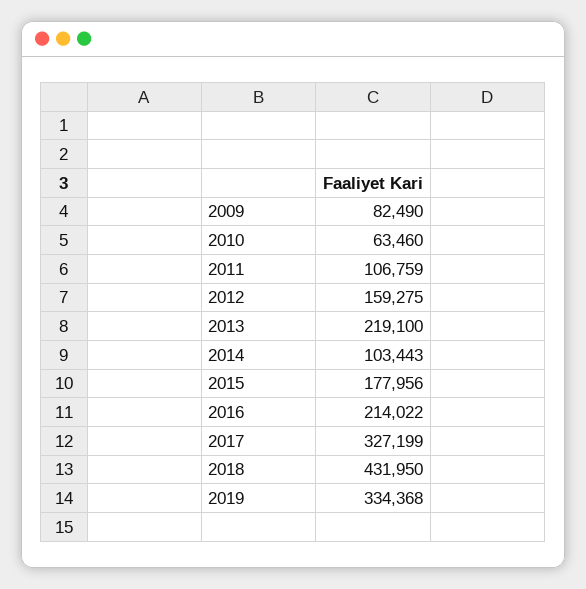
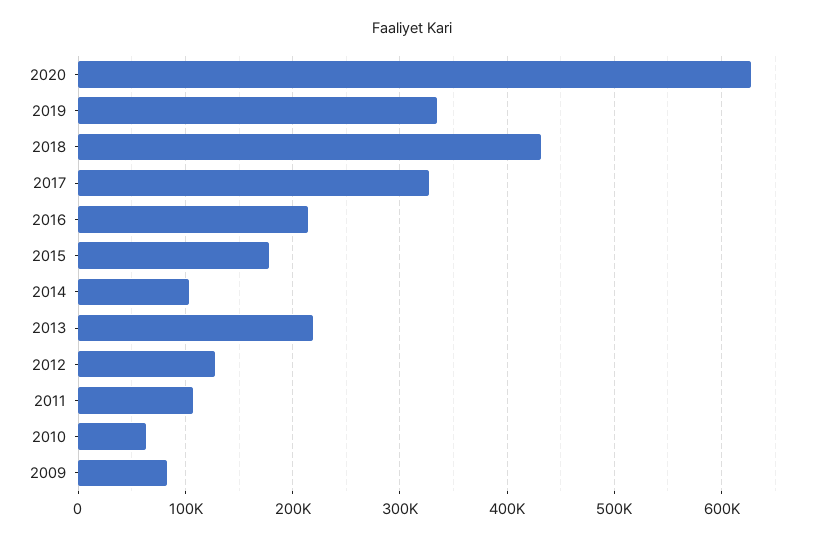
2012: 159275 -> 130000
2020: none -> 630000

